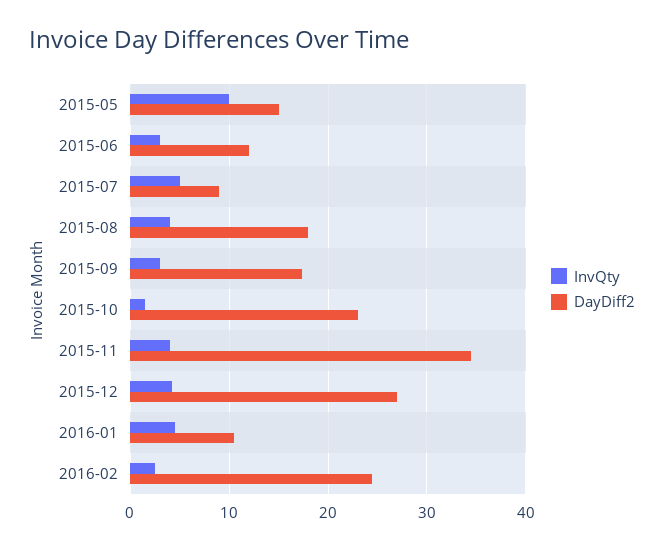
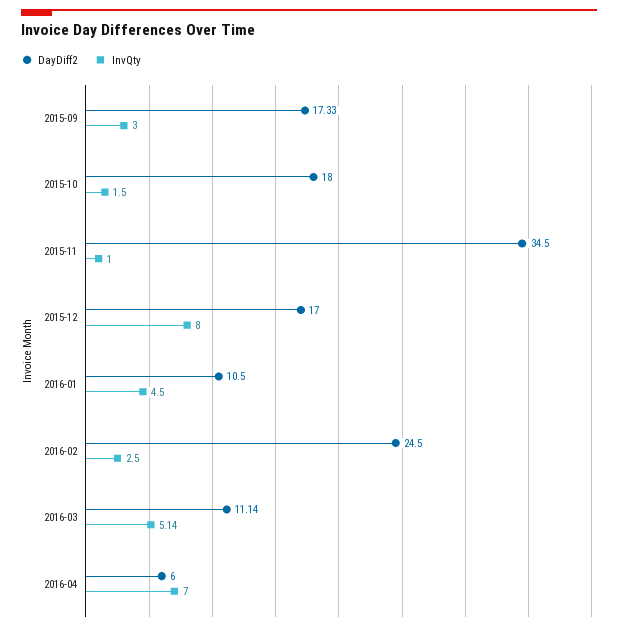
InvQty, 2015-05: 10 -> none
DayDiff2, 2015-05: 15 -> none
InvQty, 2015-06: 3 -> none
DayDiff2, 2015-06: 12 -> none
InvQty, 2015-07: 5 -> none
DayDiff2, 2015-07: 9 -> none
InvQty, 2015-08: 4 -> none
DayDiff2, 2015-08: 18 -> none
DayDiff2, 2015-10: 23 -> 18
InvQty, 2015-11: 4 -> 1
InvQty, 2015-12: 4 -> 8
DayDiff2, 2015-12: 27 -> 17
DayDiff2, 2016-03: none -> 11.14
InvQty, 2016-03: none -> 5.14
DayDiff2, 2016-04: none -> 6
InvQty, 2016-04: none -> 7

